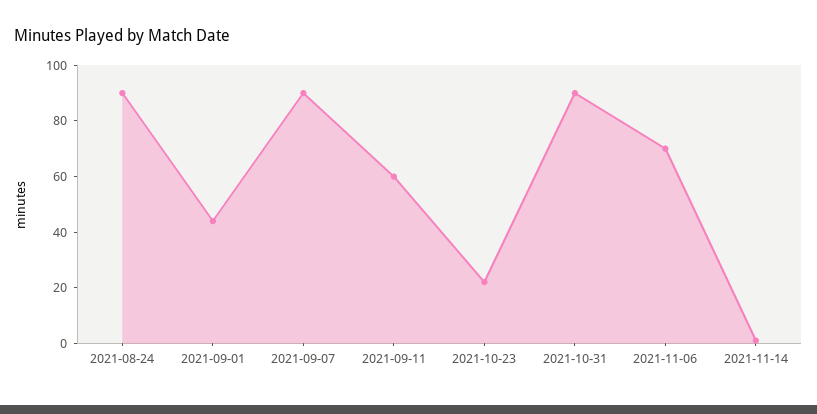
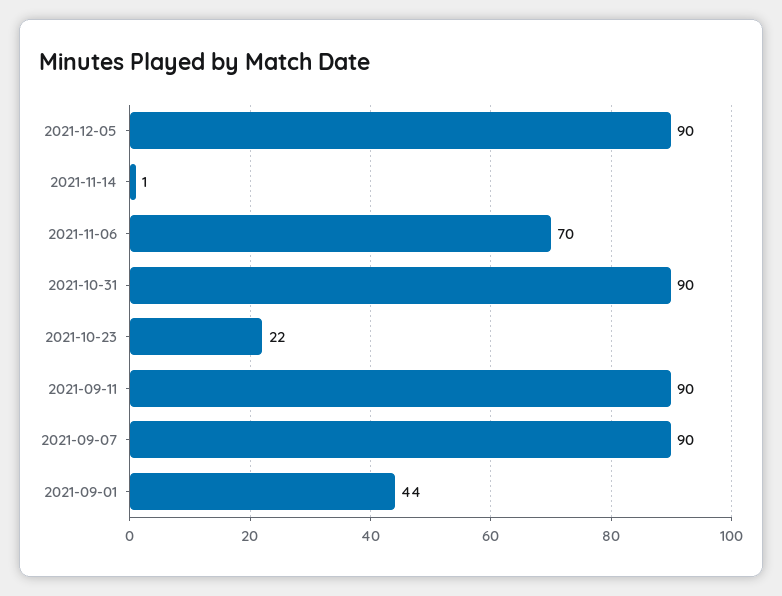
2021-08-24: 90 -> none
2021-09-11: 60 -> 90
2021-12-05: none -> 90

